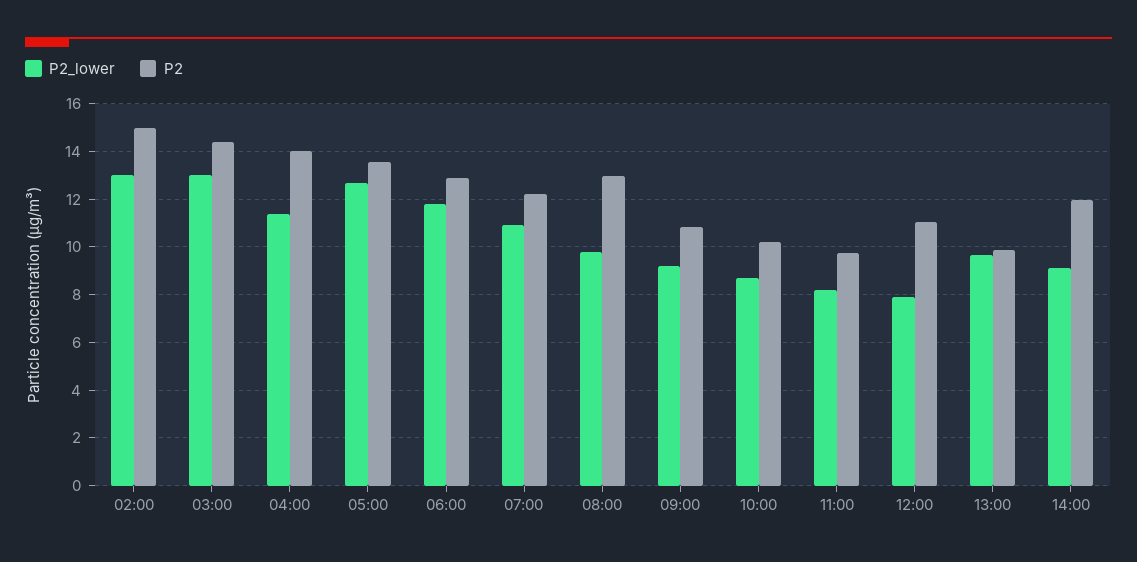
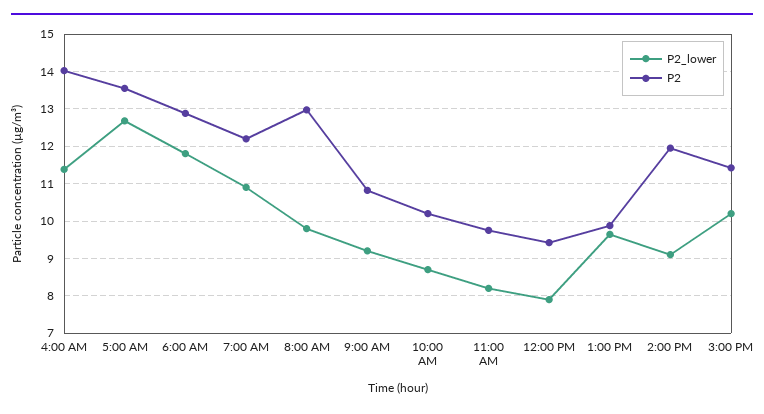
P2_lower, 02:00: 13 -> none
P2, 02:00: 15 -> none
P2_lower, 03:00: 13 -> none
P2, 03:00: 14.5 -> none
P2, 12:00: 11 -> 9.4
P2_lower, 3:00 PM: none -> 10.2
P2, 3:00 PM: none -> 11.4

